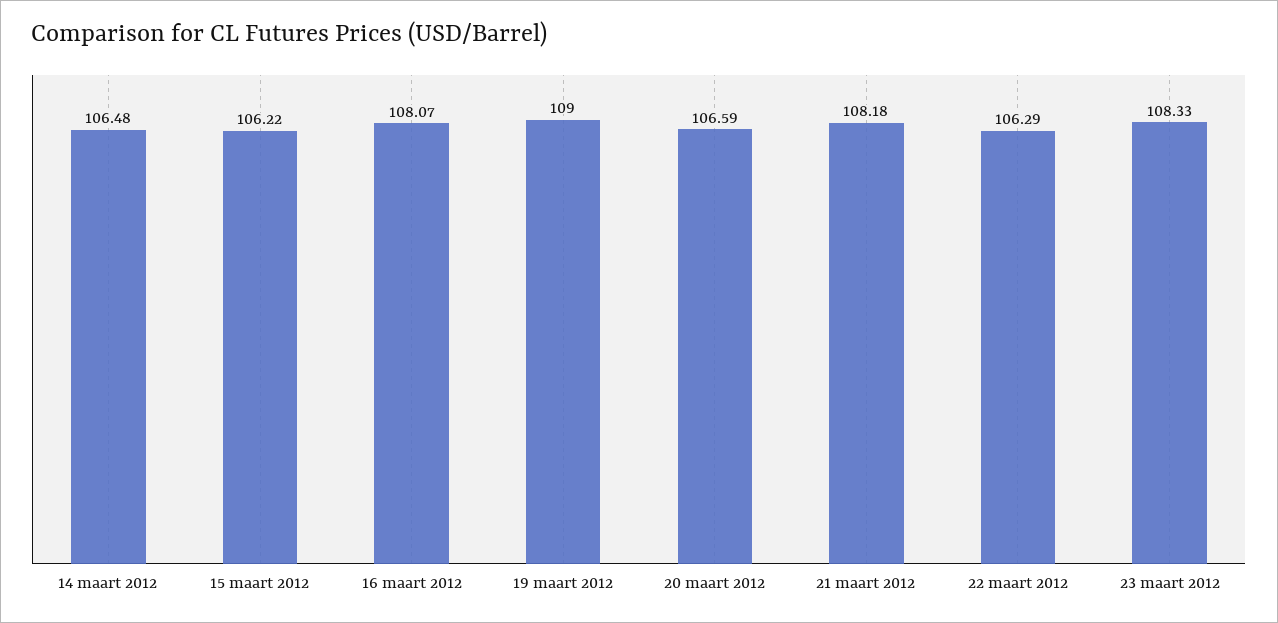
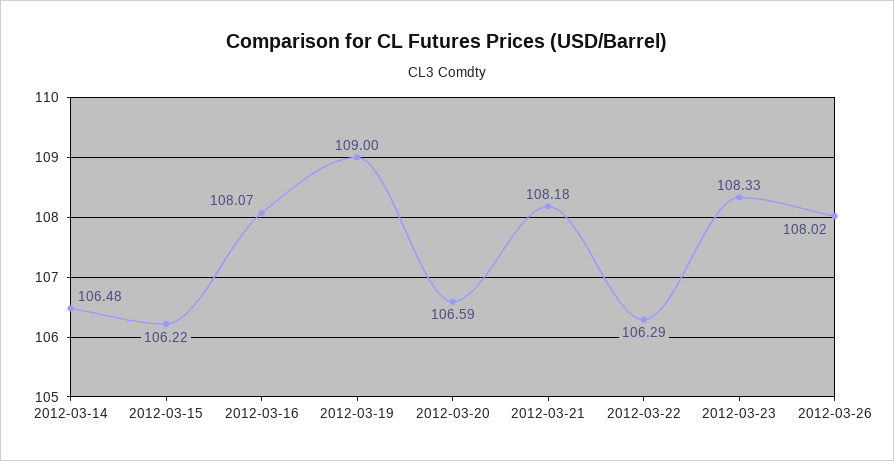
2012-03-26: none -> 108.02

